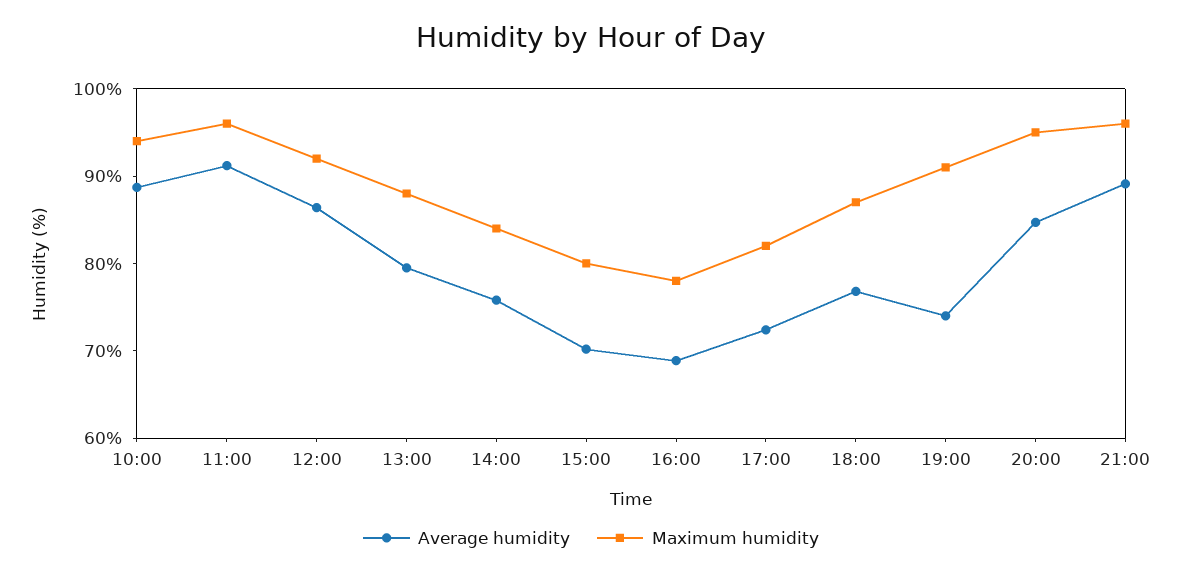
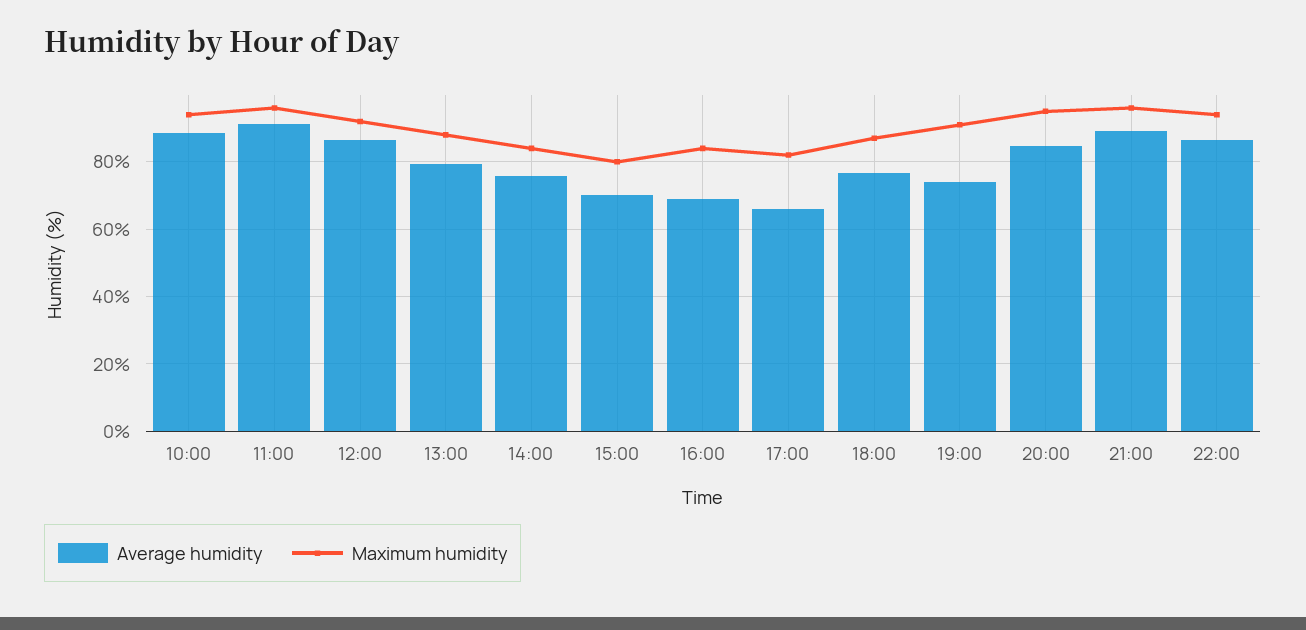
Maximum humidity, 16:00: 78 -> 84
Average humidity, 17:00: 72 -> 66
Average humidity, 22:00: none -> 86
Maximum humidity, 22:00: none -> 94

